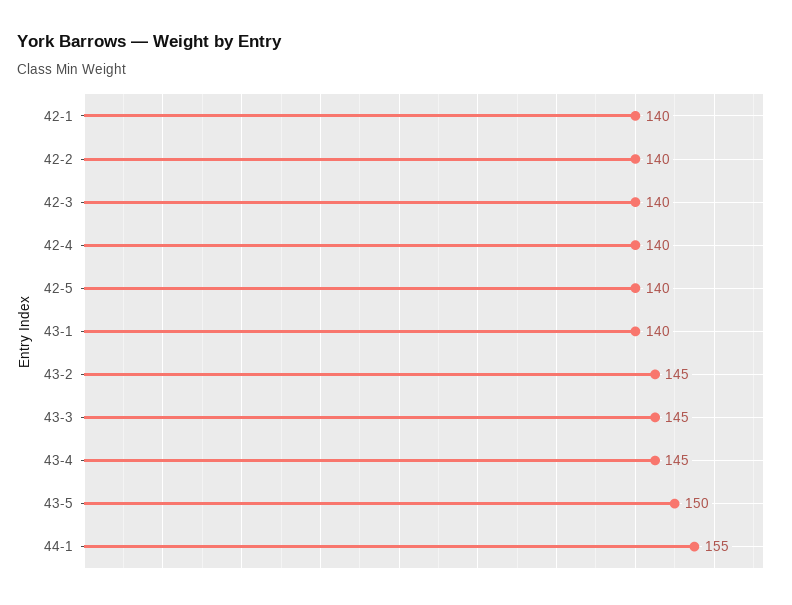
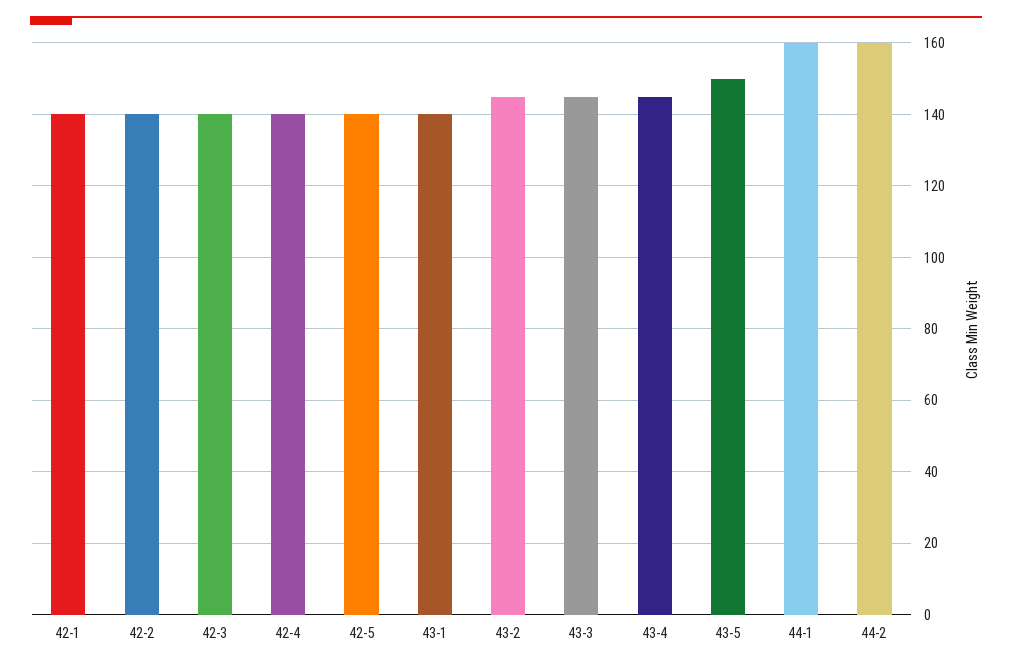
44-1: 155 -> 160
44-2: none -> 160

